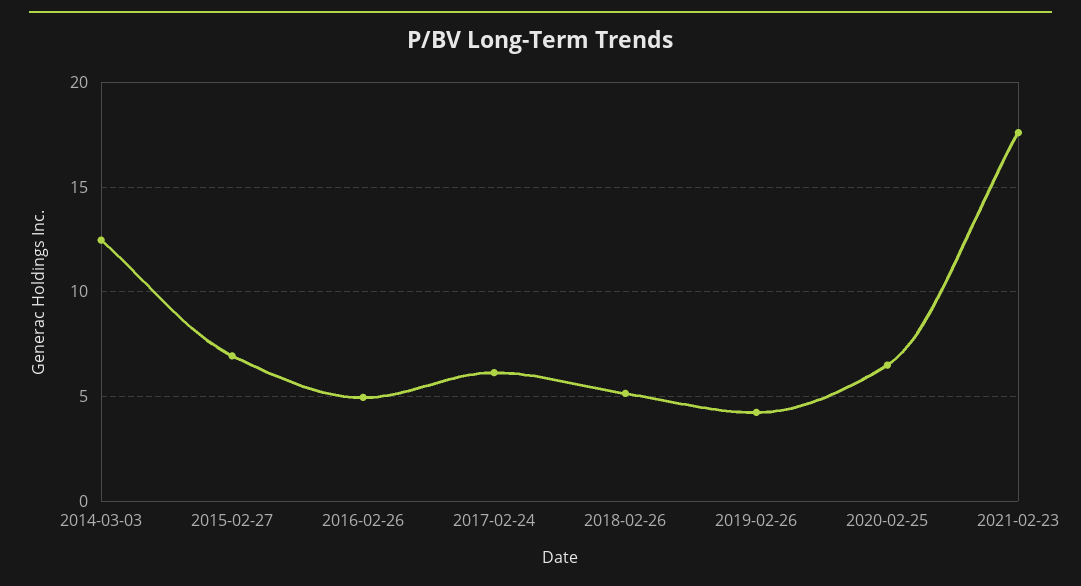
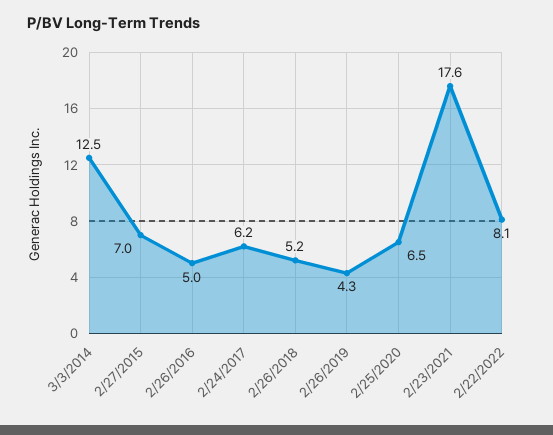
2/22/2022: none -> 8.1

